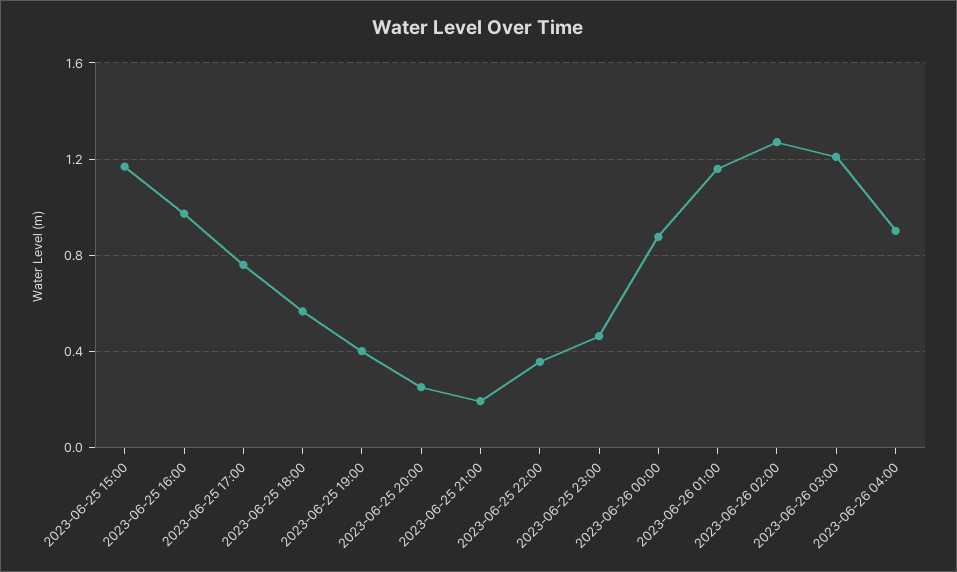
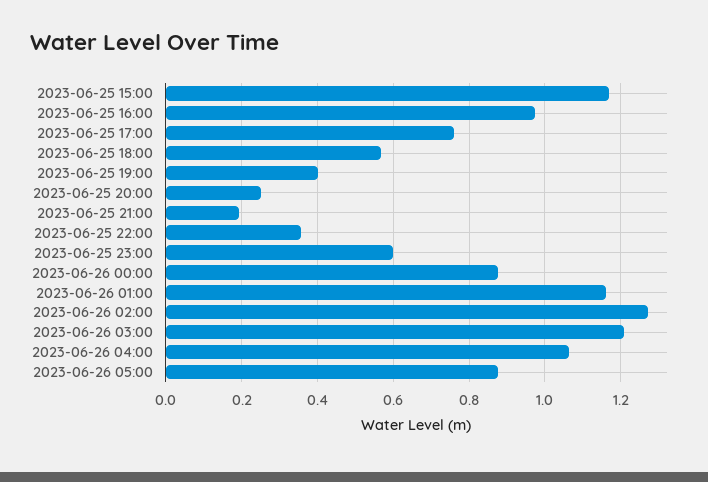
2023-06-25 23:00: 0.45 -> 0.6
2023-06-26 04:00: 0.9 -> 1.06
2023-06-26 05:00: none -> 0.88

